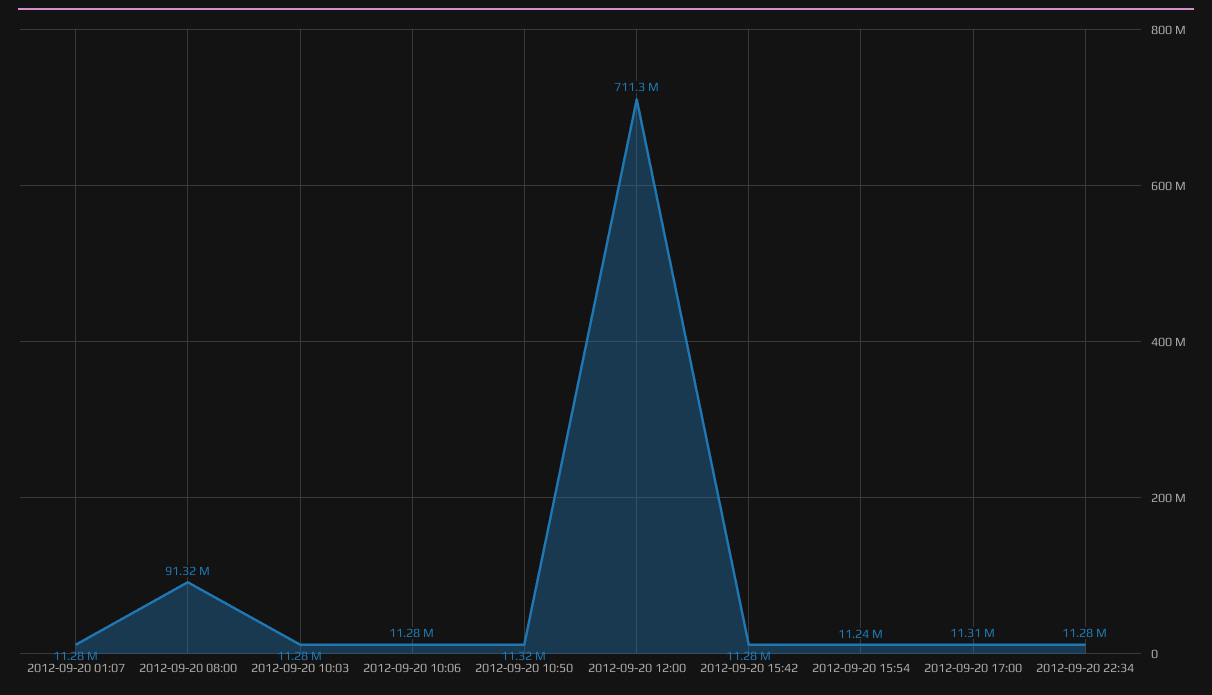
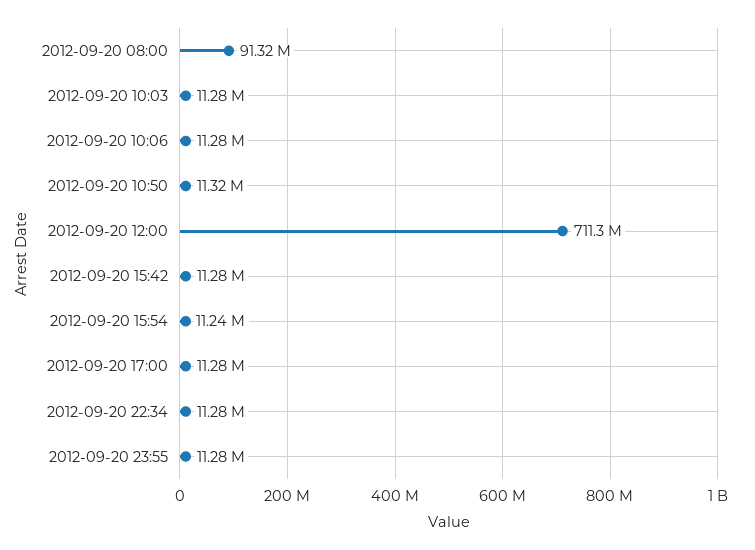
2012-09-20 01:07: 11280000 -> none
2012-09-20 17:00: 11310000 -> 11280000
2012-09-20 23:55: none -> 11280000

